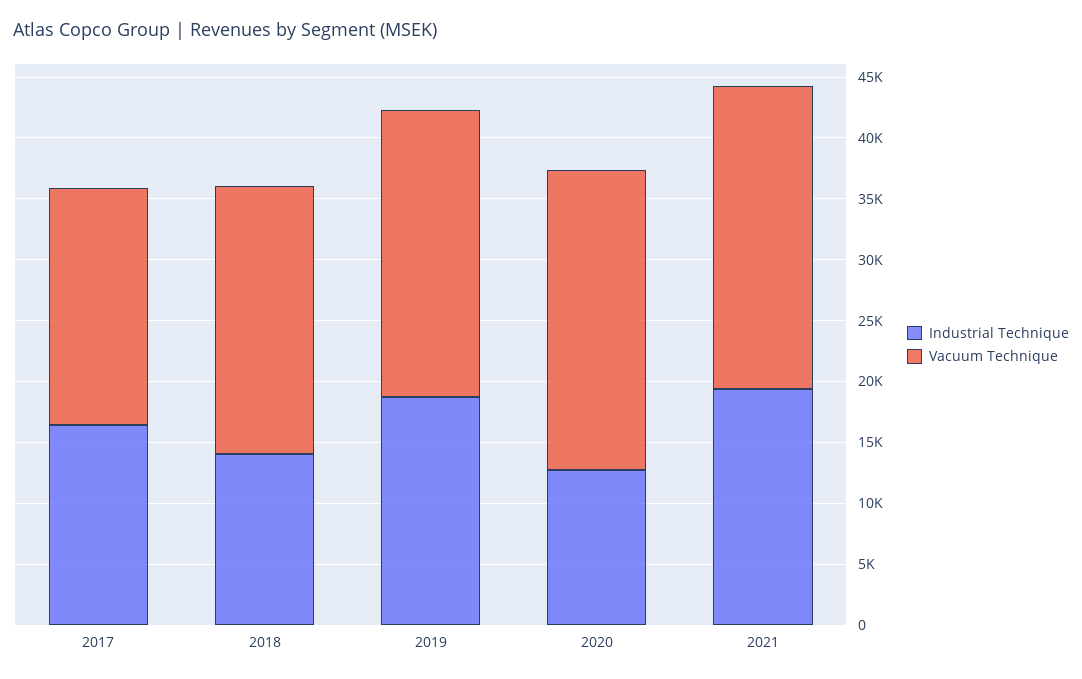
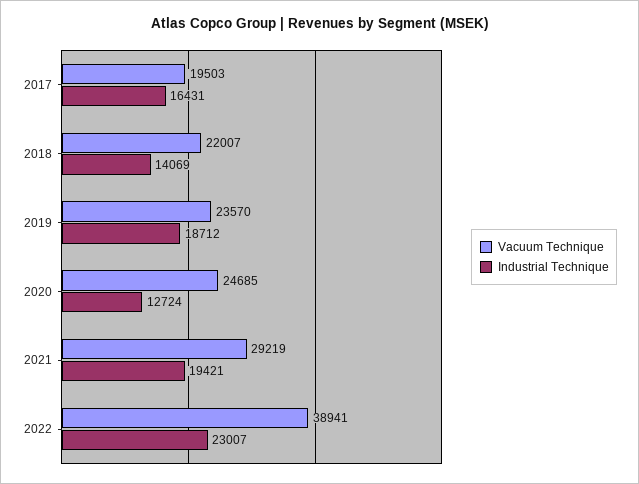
Vacuum Technique, 2021: 25000 -> 29219
Vacuum Technique, 2022: none -> 38941
Industrial Technique, 2022: none -> 23007

